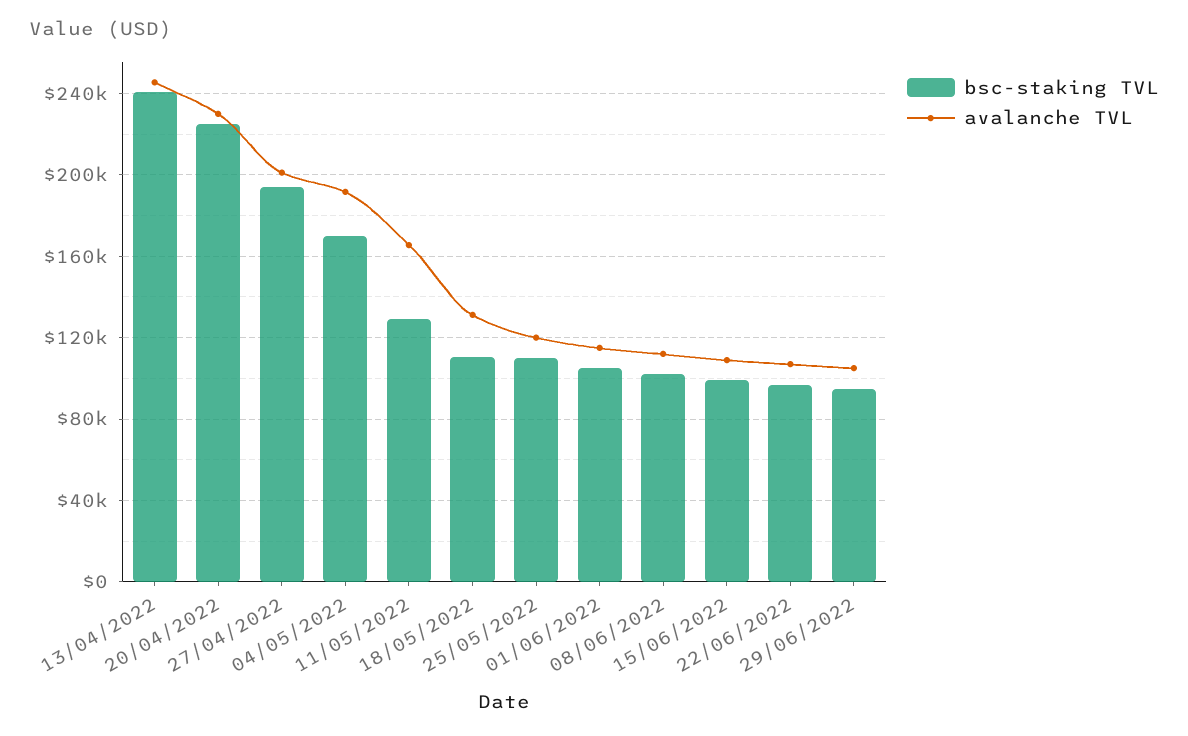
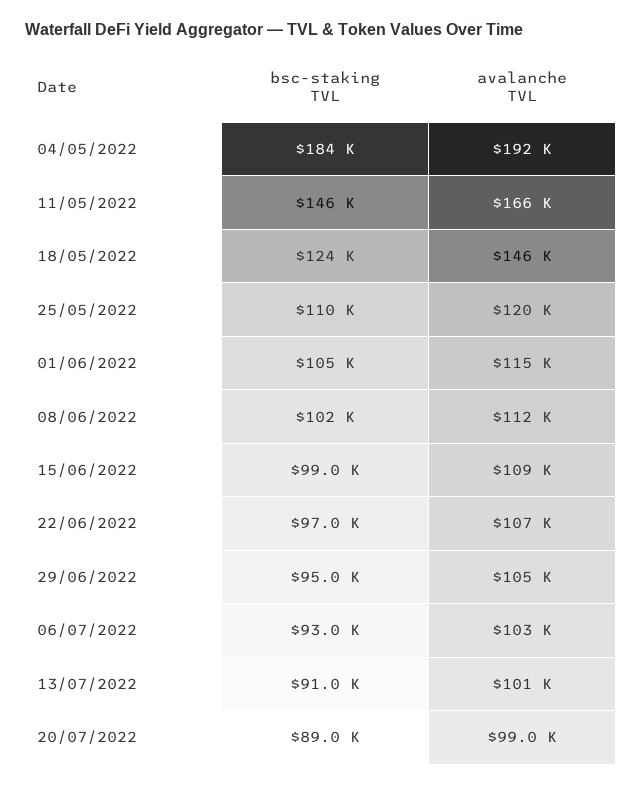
bsc-staking TVL, 13/04/2022: 240000 -> none
avalanche TVL, 13/04/2022: 245000 -> none
bsc-staking TVL, 20/04/2022: 225000 -> none
avalanche TVL, 20/04/2022: 230000 -> none
bsc-staking TVL, 27/04/2022: 195000 -> none
avalanche TVL, 27/04/2022: 200000 -> none
bsc-staking TVL, 04/05/2022: 170000 -> 184000
bsc-staking TVL, 11/05/2022: 130000 -> 146000
bsc-staking TVL, 18/05/2022: 110000 -> 124000
avalanche TVL, 18/05/2022: 130000 -> 146000
bsc-staking TVL, 06/07/2022: none -> 93000
avalanche TVL, 06/07/2022: none -> 103000
bsc-staking TVL, 13/07/2022: none -> 91000
avalanche TVL, 13/07/2022: none -> 101000
bsc-staking TVL, 20/07/2022: none -> 89000
avalanche TVL, 20/07/2022: none -> 99000

